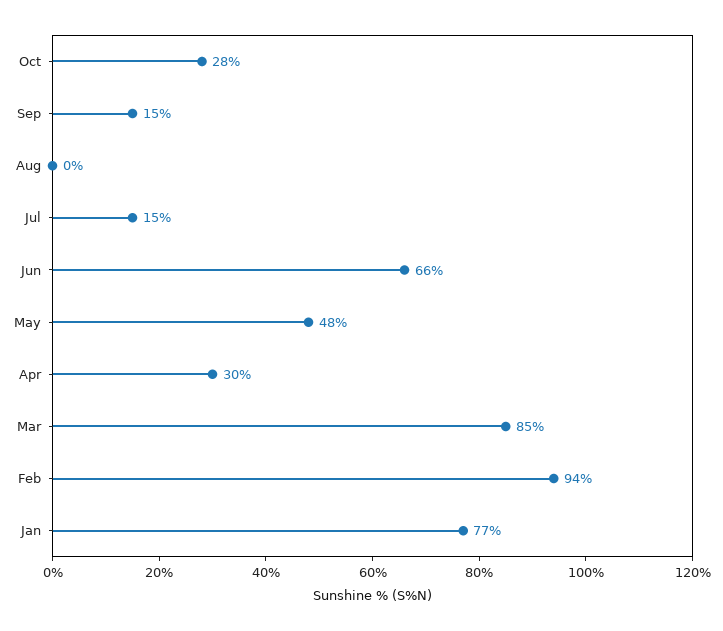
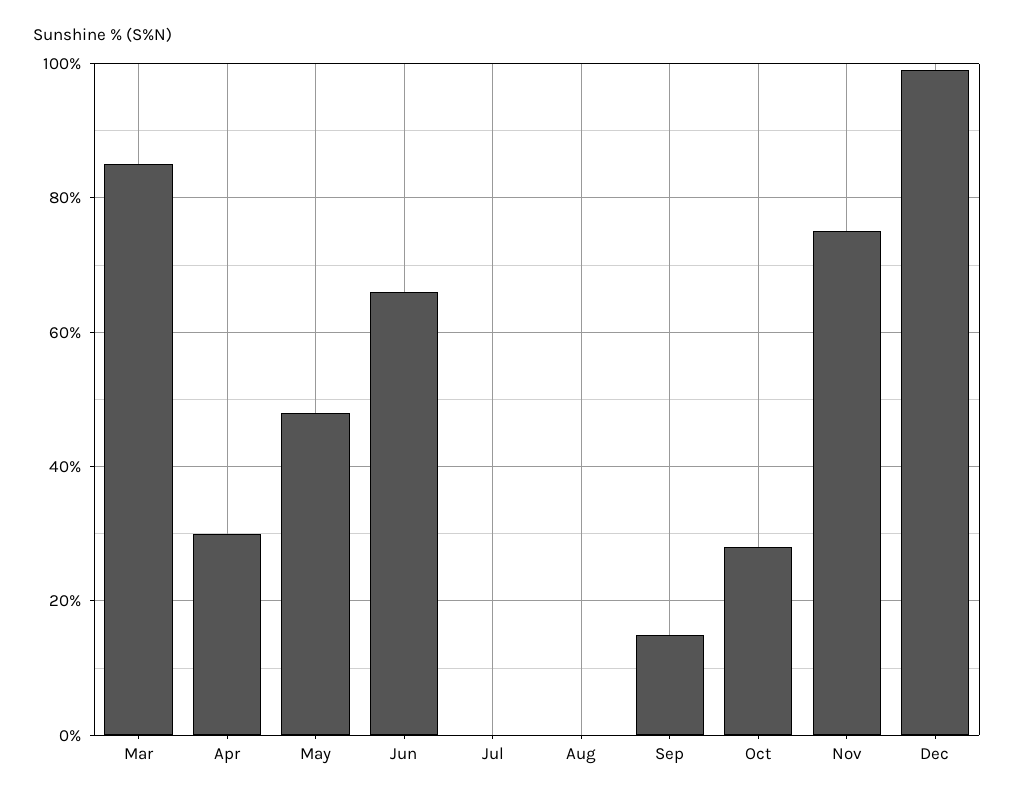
Jul: 15 -> 0
Feb: 94 -> none
Jan: 77 -> none
Nov: none -> 75
Dec: none -> 100

